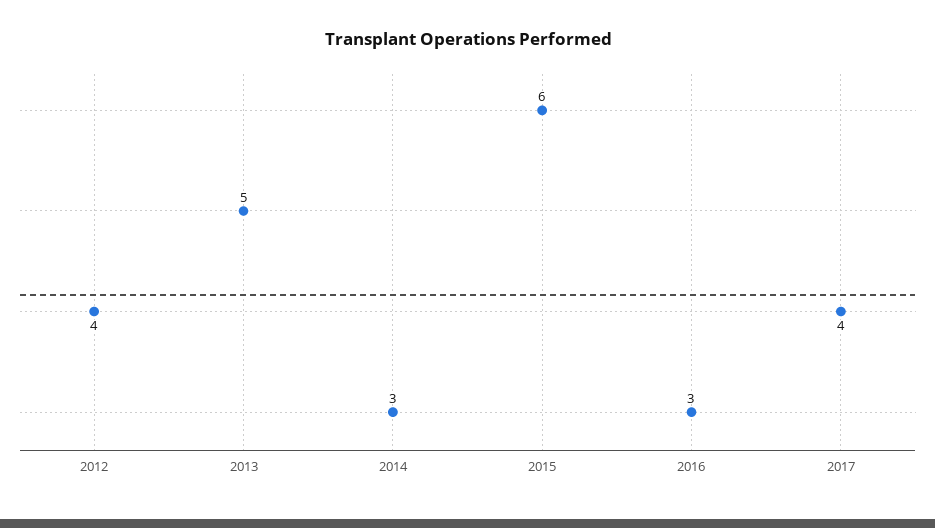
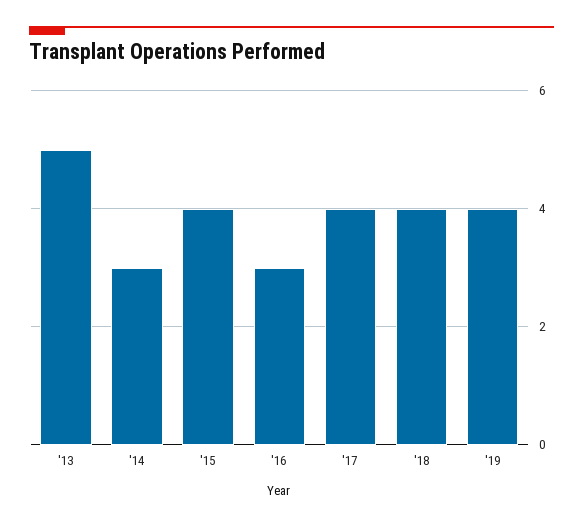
2012: 4 -> none
2015: 6 -> 4
'18: none -> 4
'19: none -> 4

